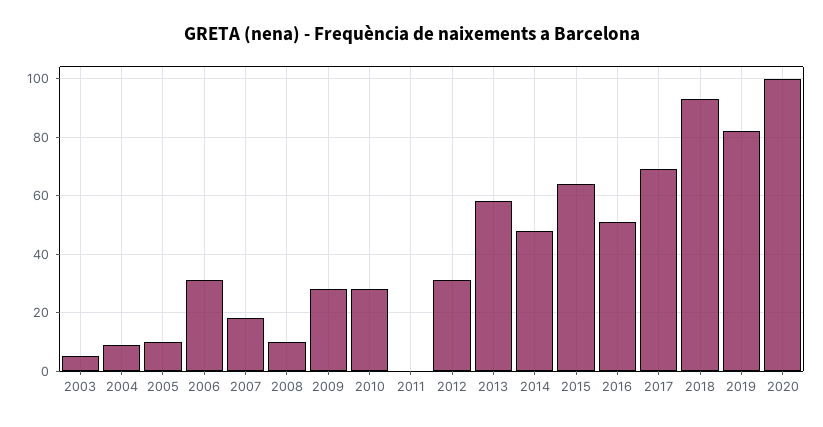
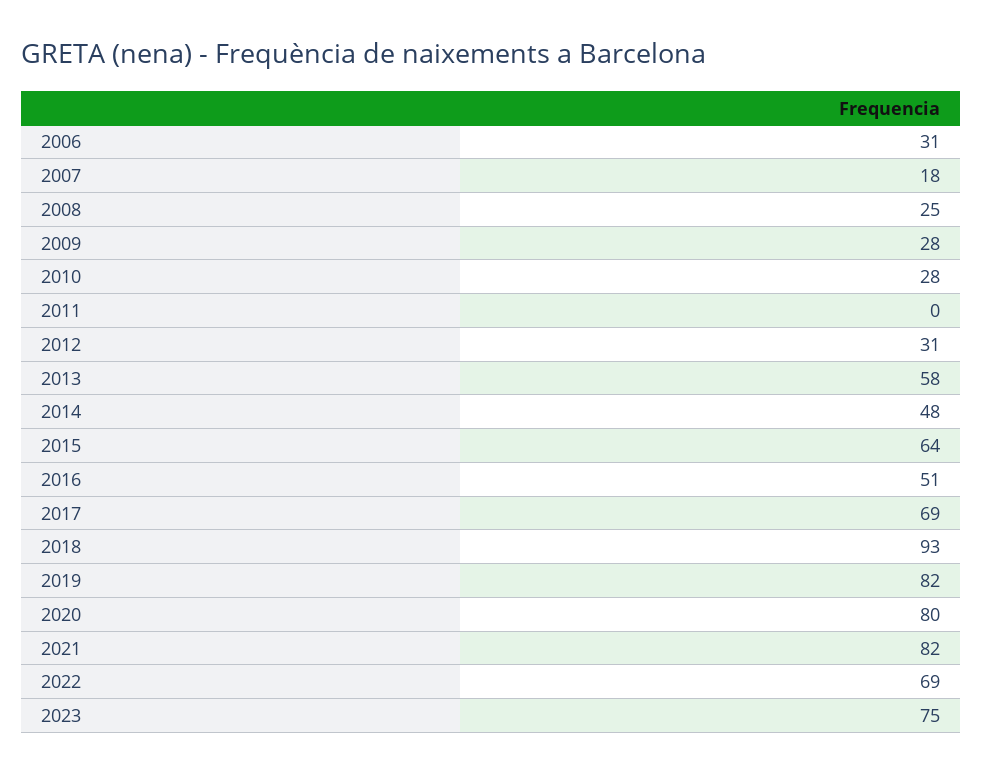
2003: 5 -> none
2004: 10 -> none
2005: 10 -> none
2008: 10 -> 25
2020: 100 -> 80
2021: none -> 82
2022: none -> 69
2023: none -> 75

